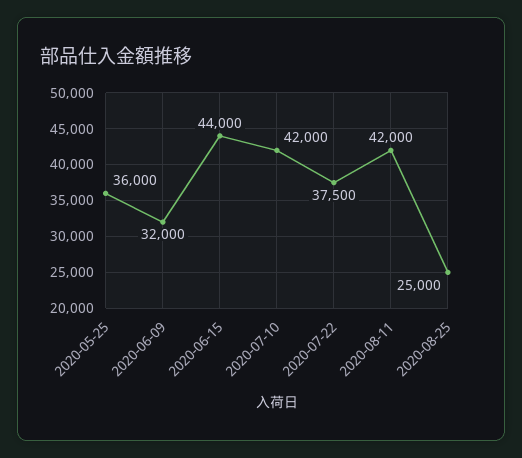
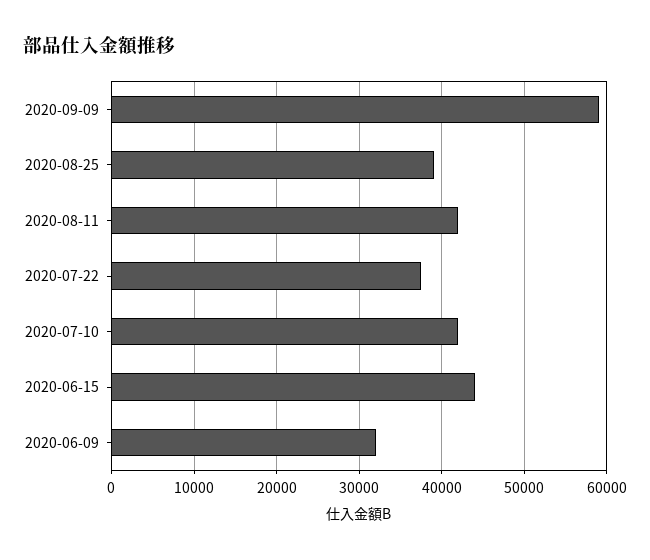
2020-05-25: 36000 -> none
2020-08-25: 25000 -> 39000
2020-09-09: none -> 59000

